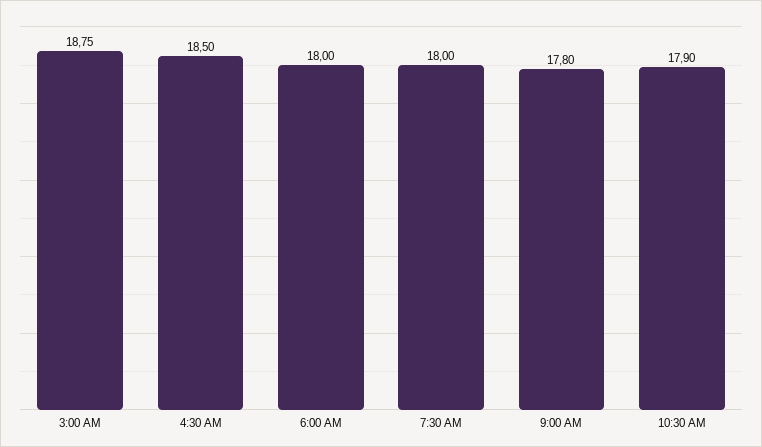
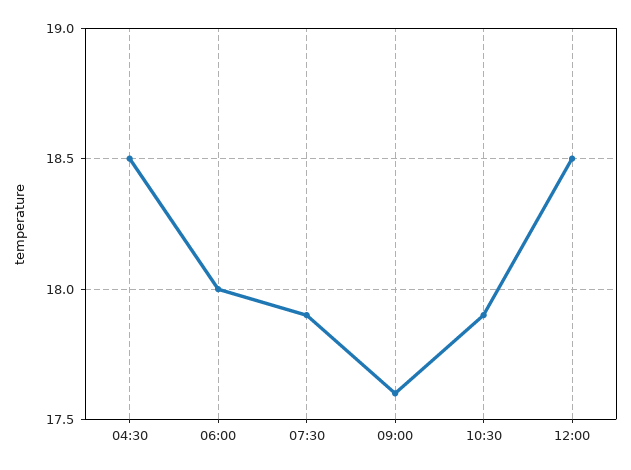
3:00 AM: 18.75 -> none
7:30 AM: 18 -> 17.9
9:00 AM: 17.8 -> 17.6
12:00: none -> 18.5

